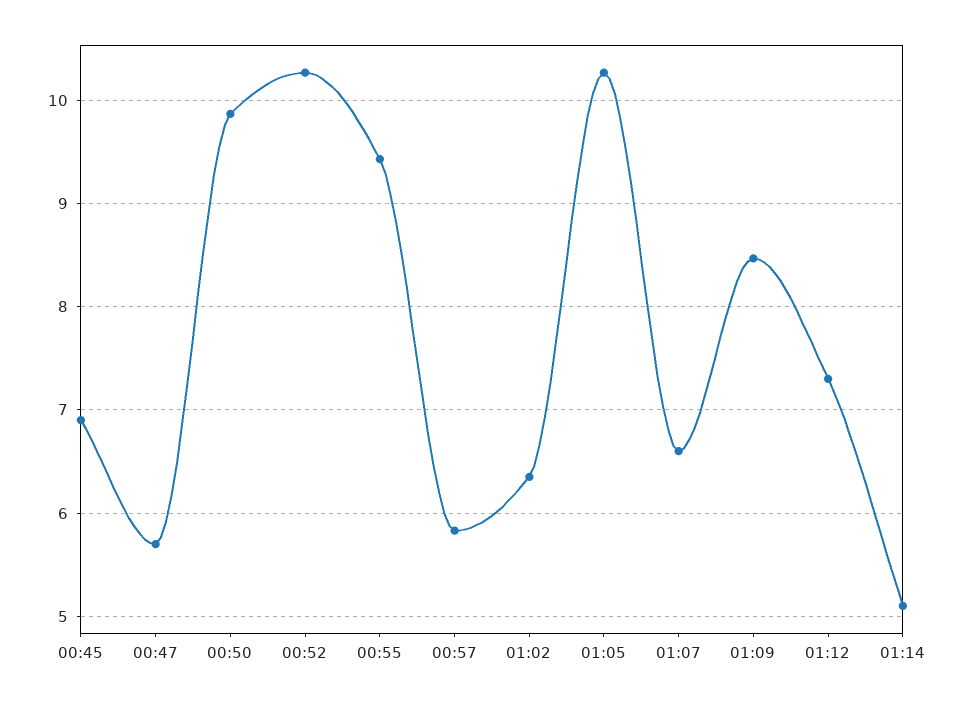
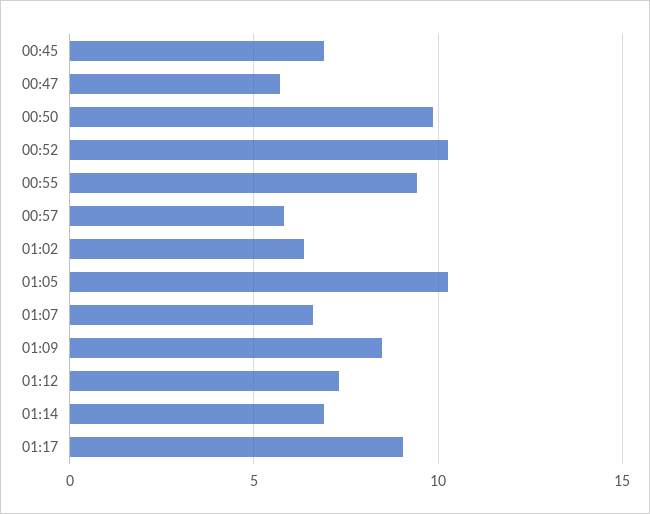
01:14: 5.1 -> 7
01:17: none -> 9

